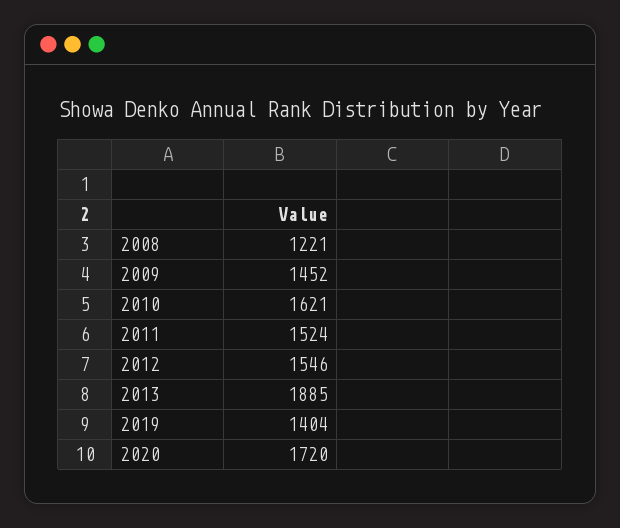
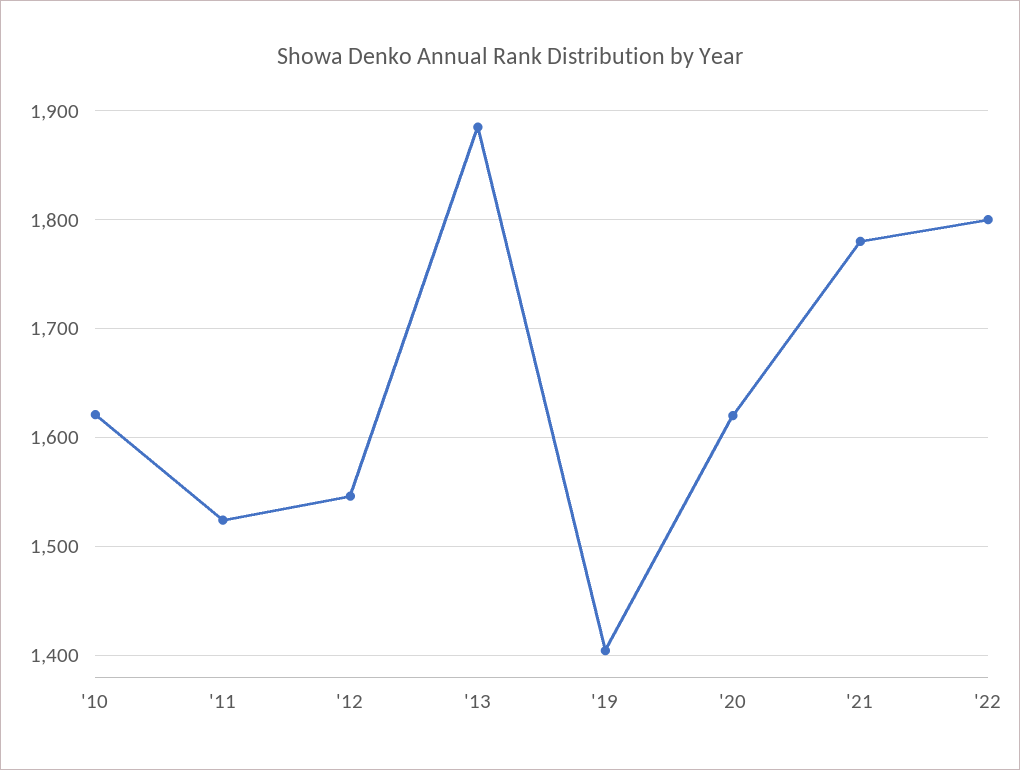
2008: 1221 -> none
2009: 1452 -> none
2020: 1720 -> 1620
'21: none -> 1780
'22: none -> 1800

